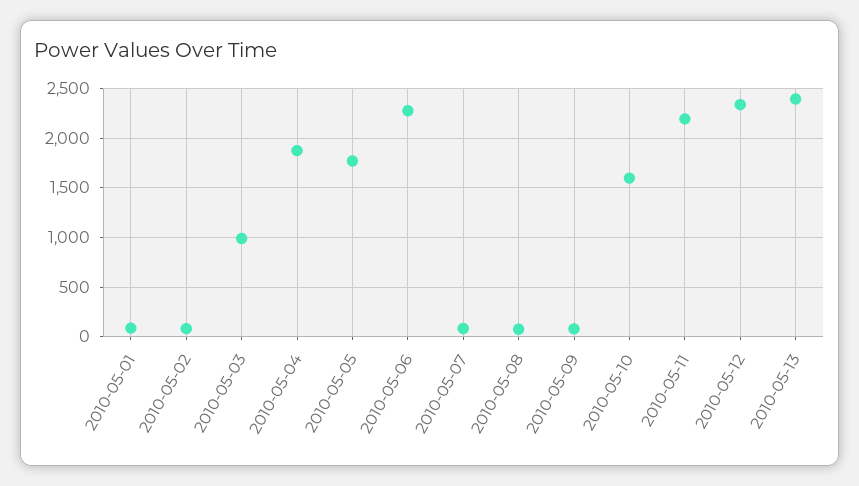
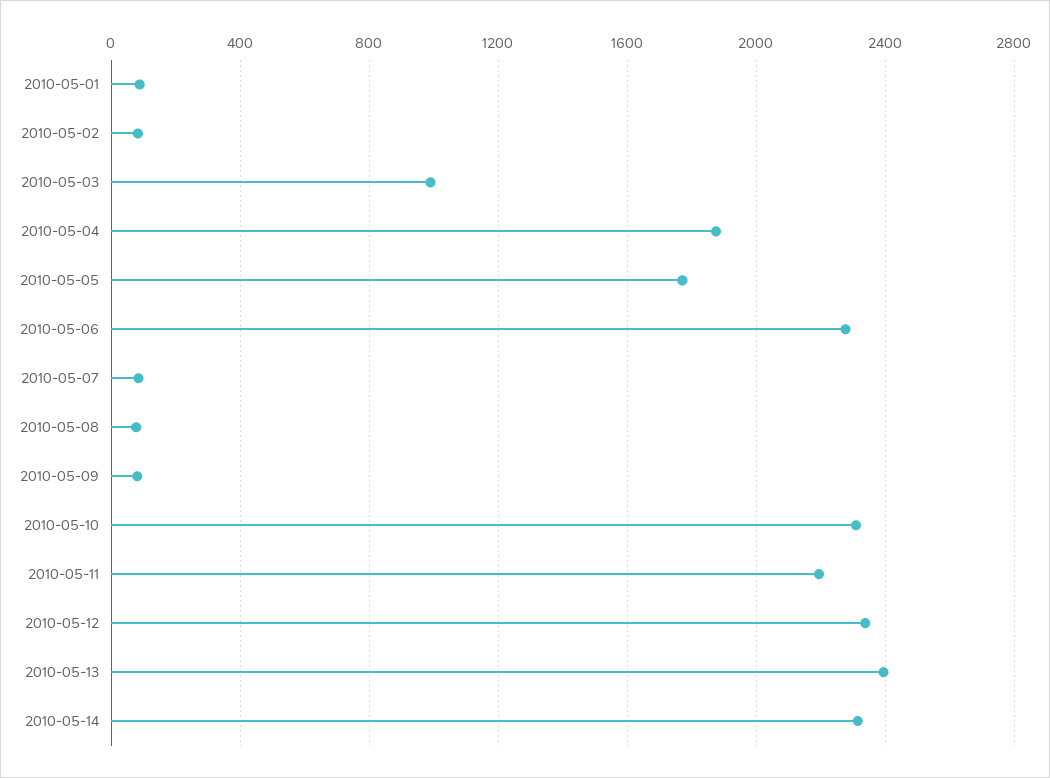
2010-05-10: 1600 -> 2300
2010-05-14: none -> 2300

